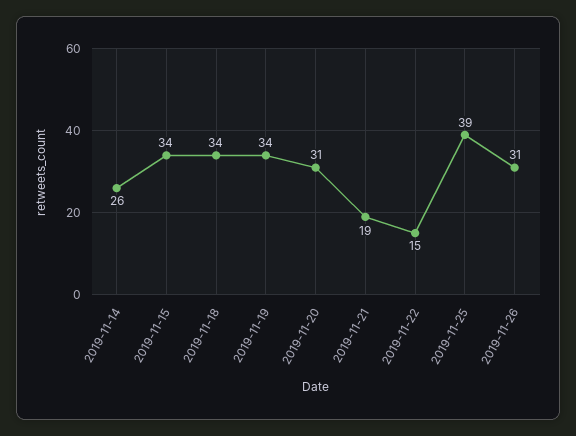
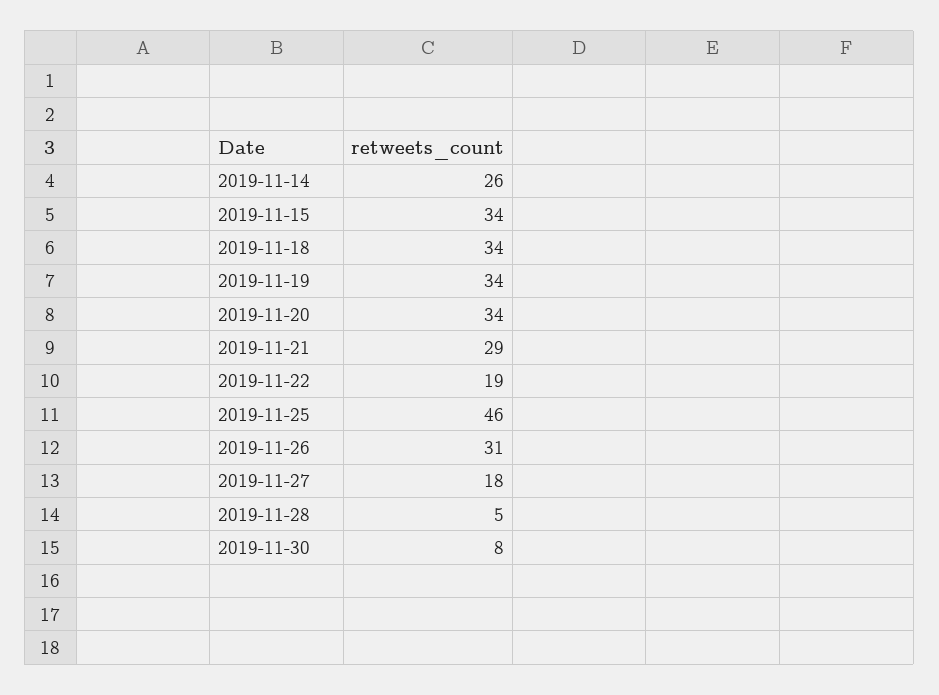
2019-11-20: 31 -> 34
2019-11-21: 19 -> 29
2019-11-22: 15 -> 19
2019-11-25: 39 -> 46
2019-11-27: none -> 18
2019-11-28: none -> 5
2019-11-30: none -> 8

